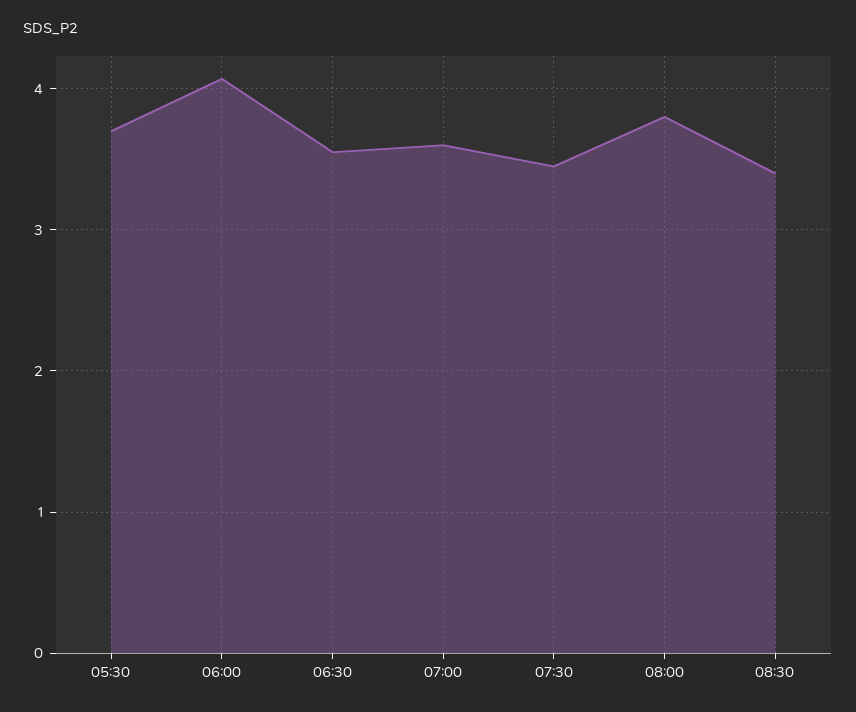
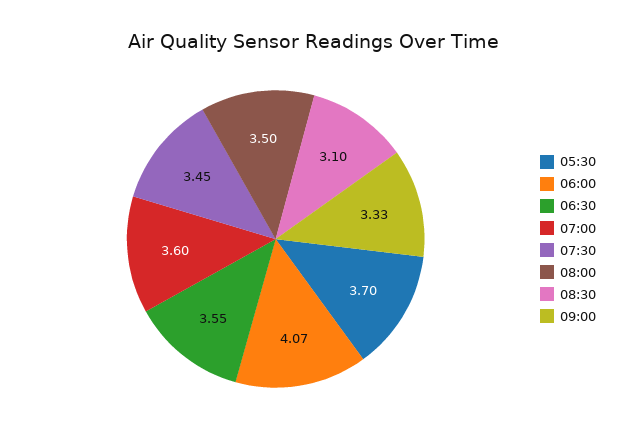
08:00: 3.8 -> 3.5
08:30: 3.4 -> 3.1
09:00: none -> 3.33

